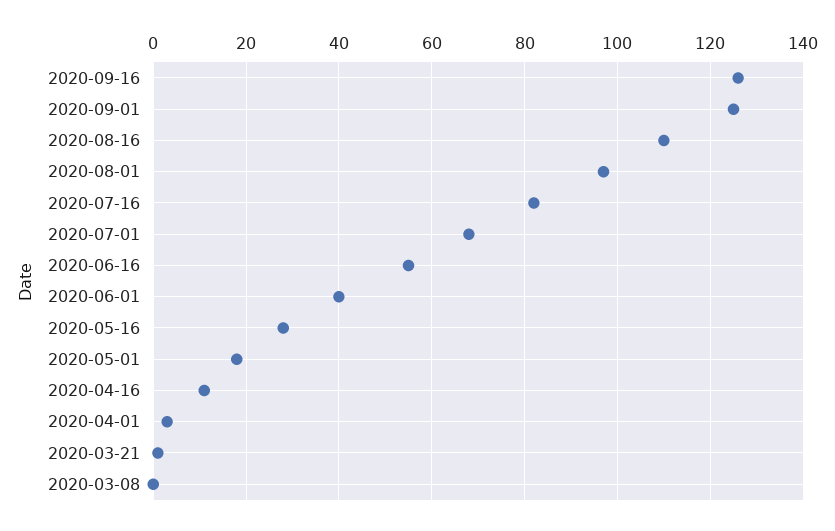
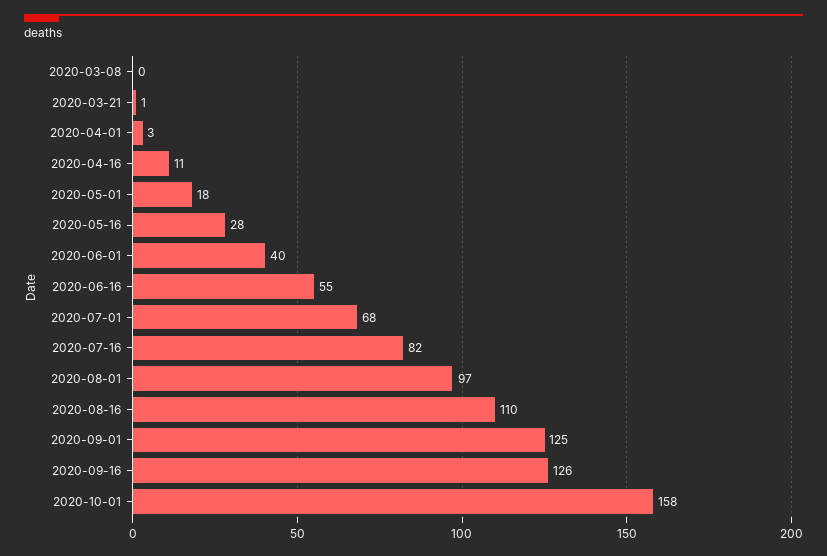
2020-10-01: none -> 158

